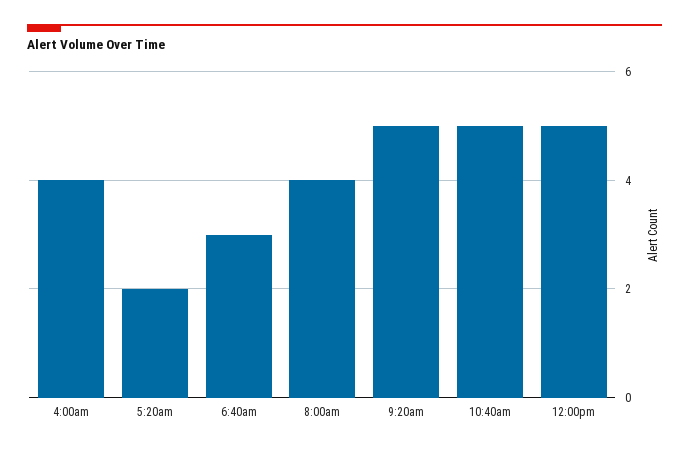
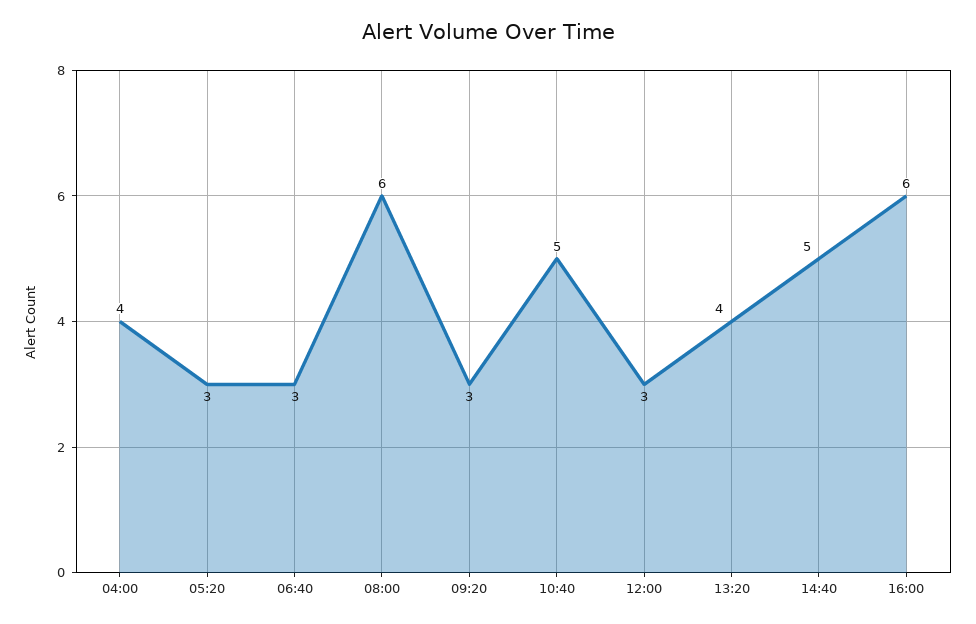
5:20am: 2 -> 3
8:00am: 4 -> 6
9:20am: 5 -> 3
12:00pm: 5 -> 3
13:20: none -> 4
14:40: none -> 5
16:00: none -> 6

